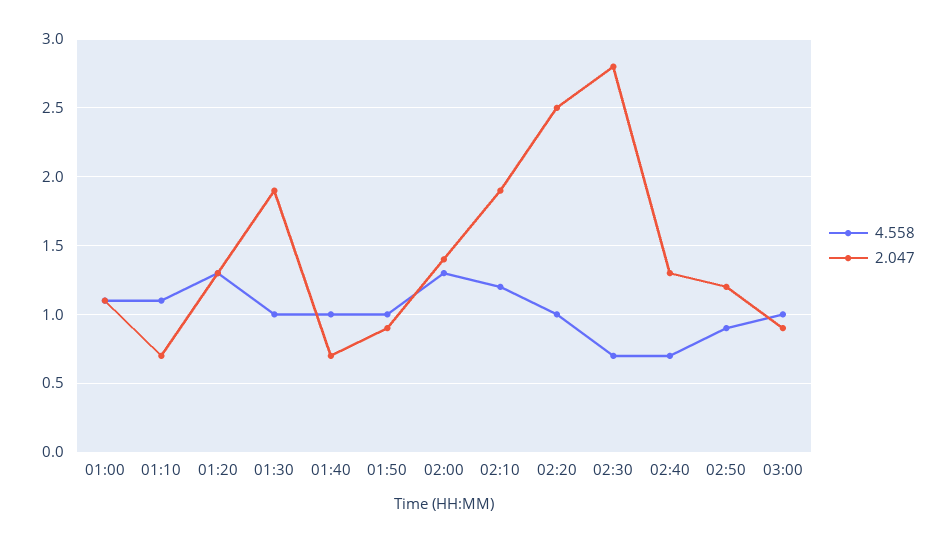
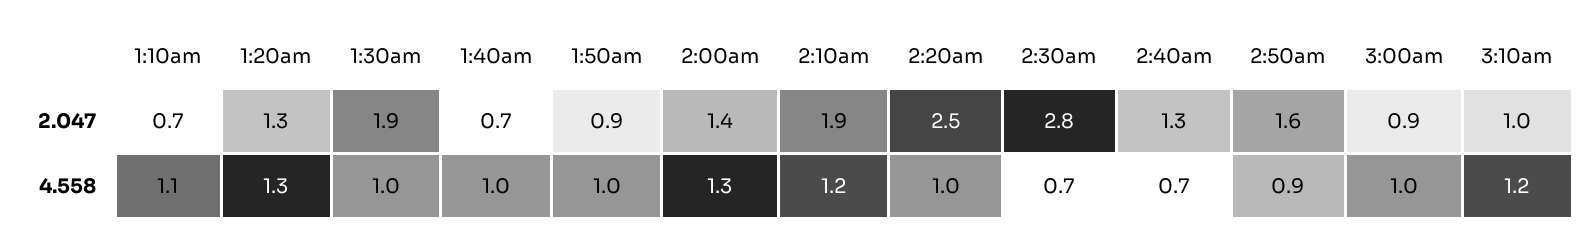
4.558, 01:00: 1.1 -> none
2.047, 01:00: 1.1 -> none
2.047, 02:50: 1.2 -> 1.6
2.047, 3:10am: none -> 1
4.558, 3:10am: none -> 1.2

